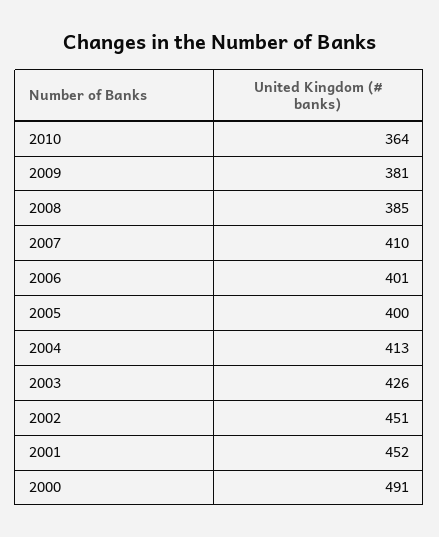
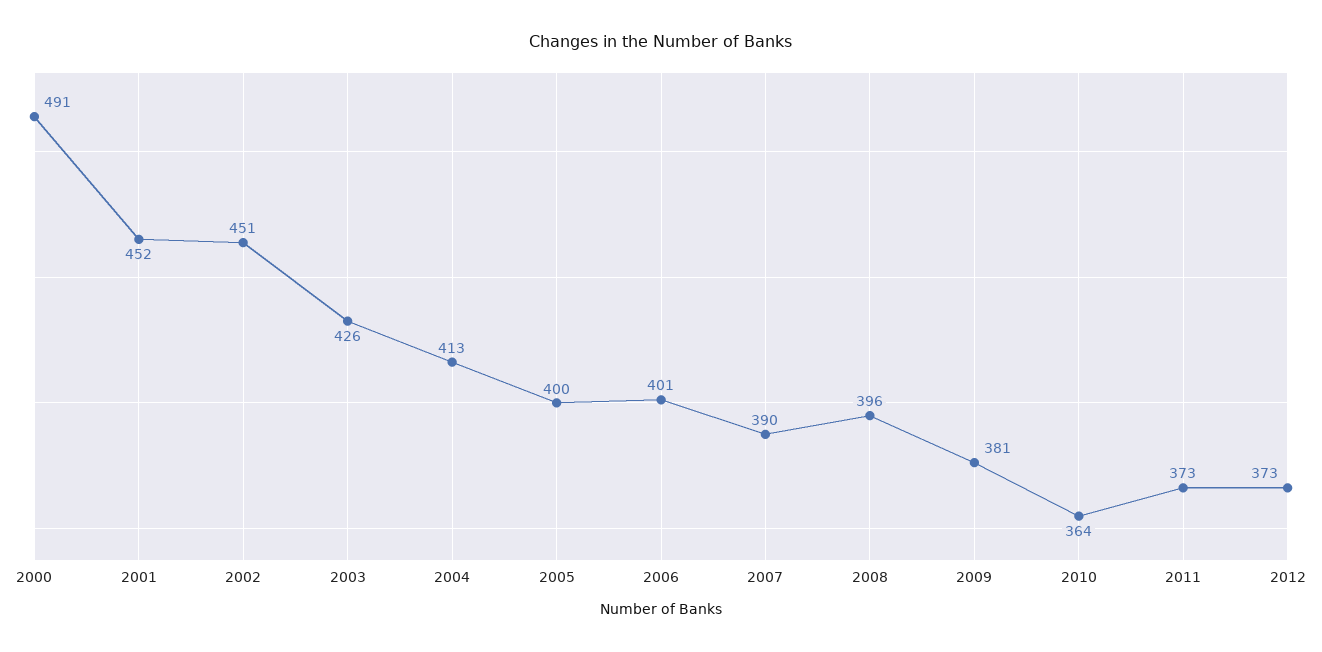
2008: 385 -> 396
2007: 410 -> 390
2011: none -> 373
2012: none -> 373

